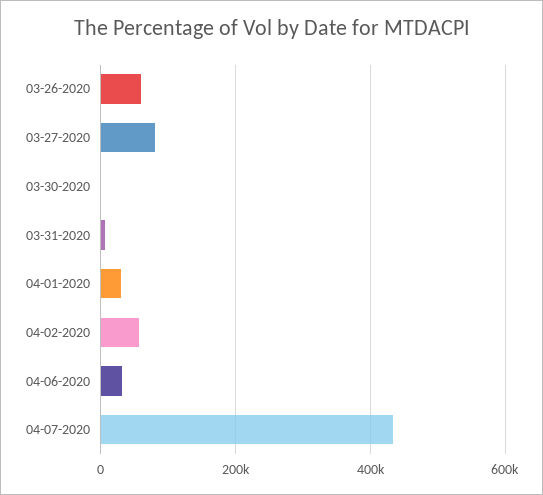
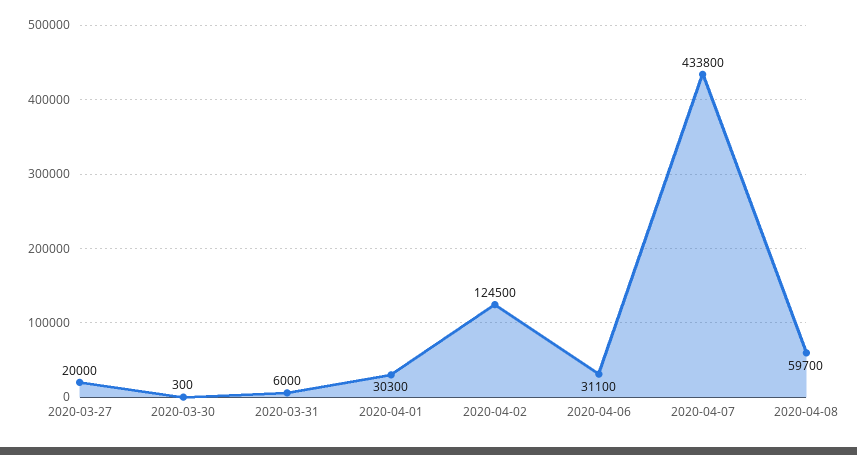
03-26-2020: 60000 -> none
03-27-2020: 80000 -> 20000
04-02-2020: 60000 -> 124500
2020-04-08: none -> 59700

